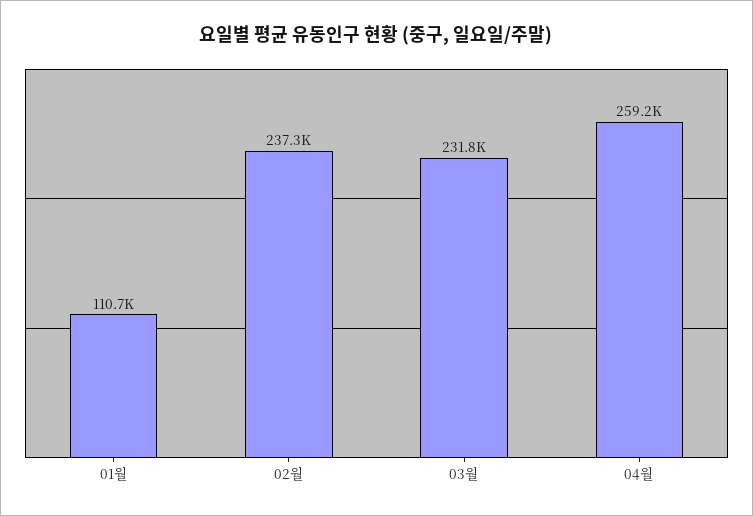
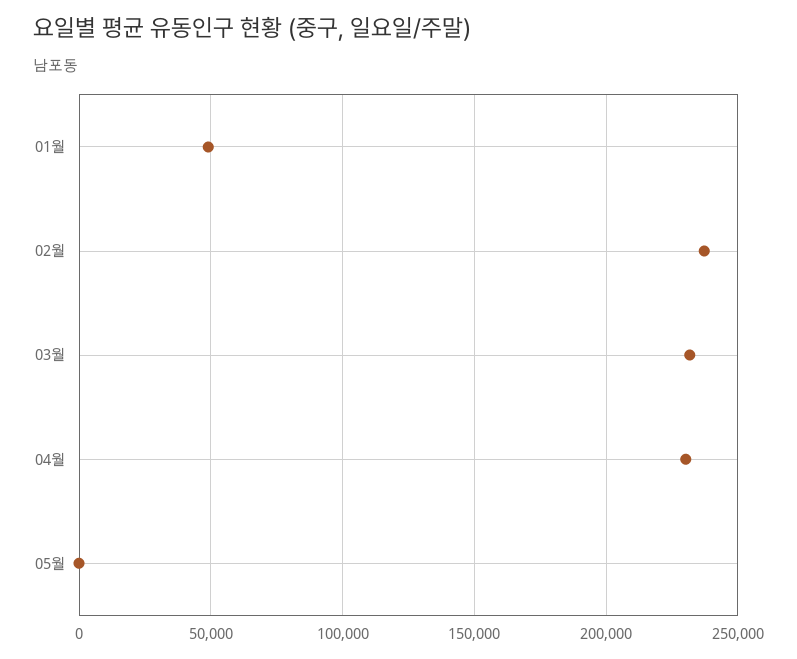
01월: 110700 -> 50000
04월: 259200 -> 230000
05월: none -> 0

